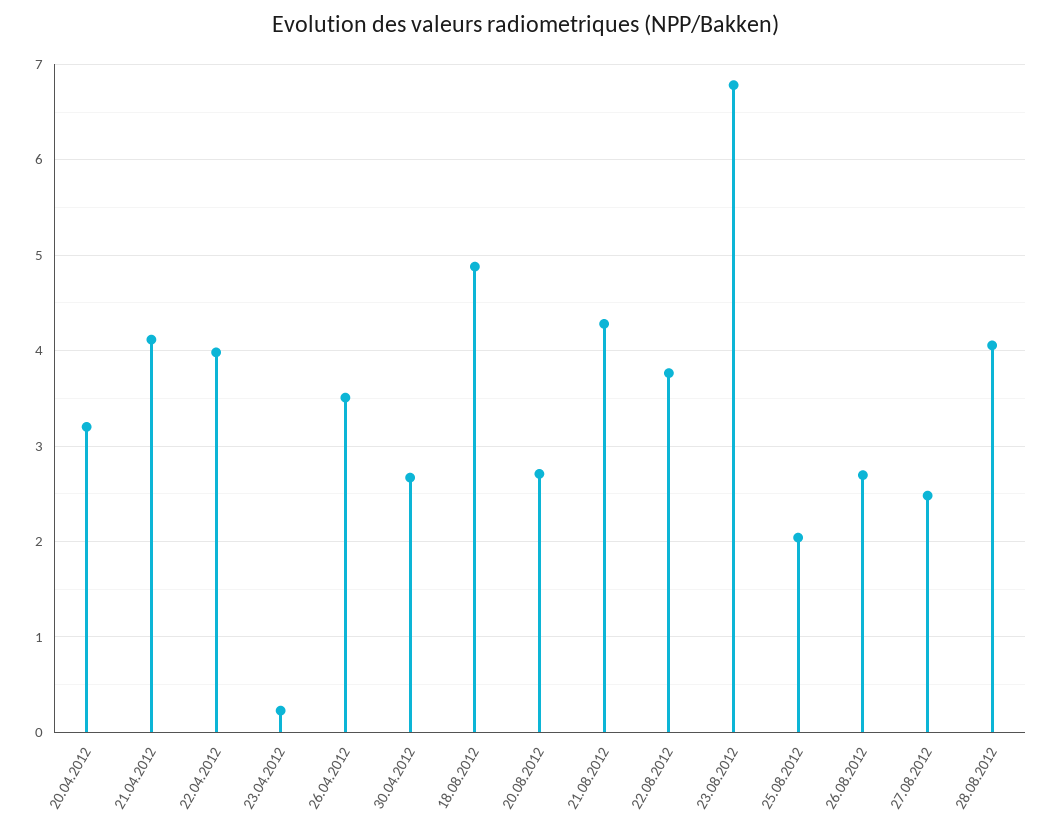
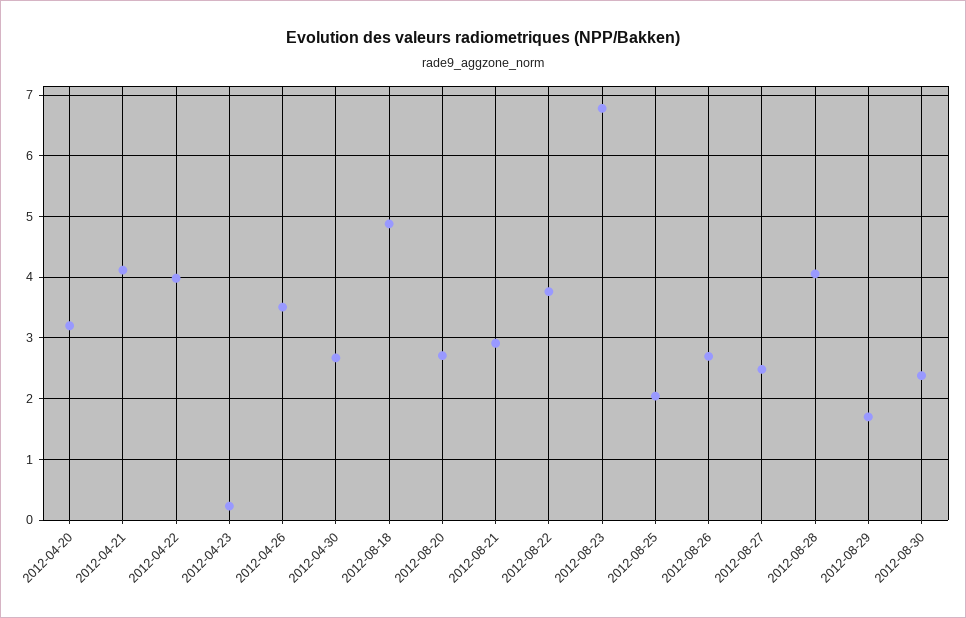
21.08.2012: 4.3 -> 2.9
2012-08-29: none -> 1.7
2012-08-30: none -> 2.4

